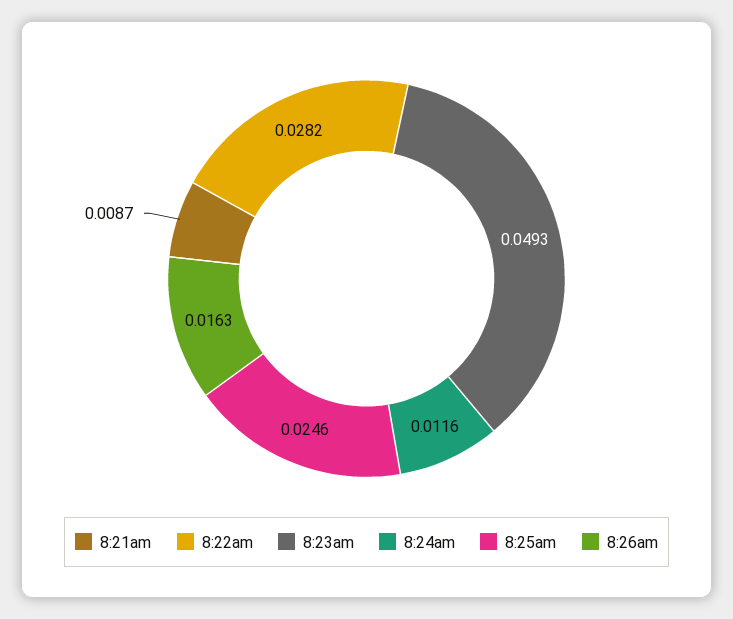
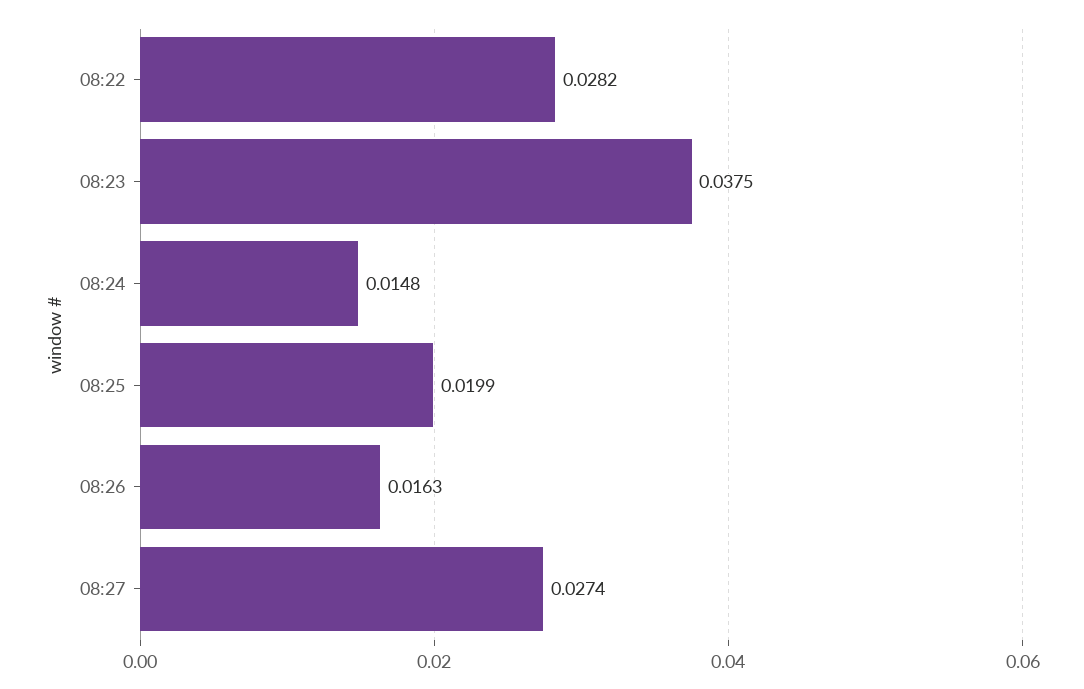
8:21am: 0.0087 -> none
8:23am: 0.0493 -> 0.0375
8:24am: 0.0116 -> 0.0148
8:25am: 0.0246 -> 0.0199
08:27: none -> 0.0274

